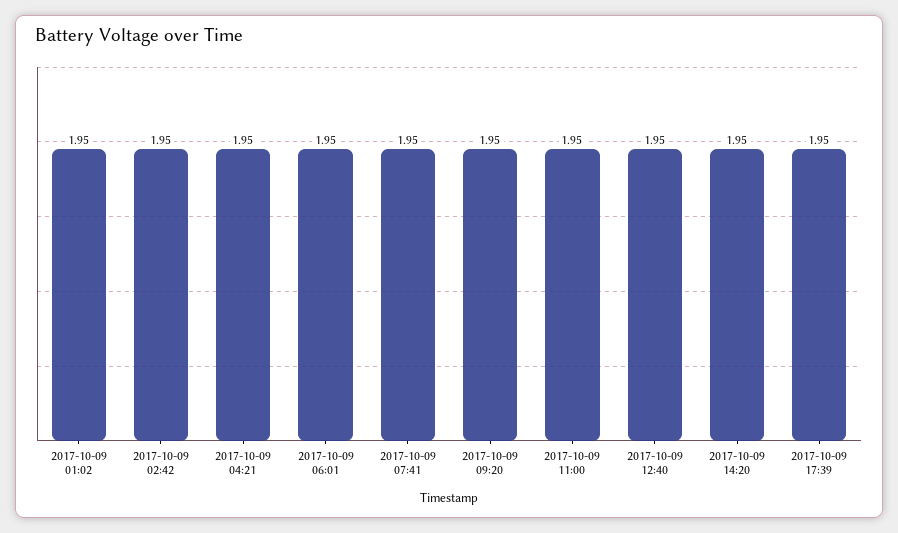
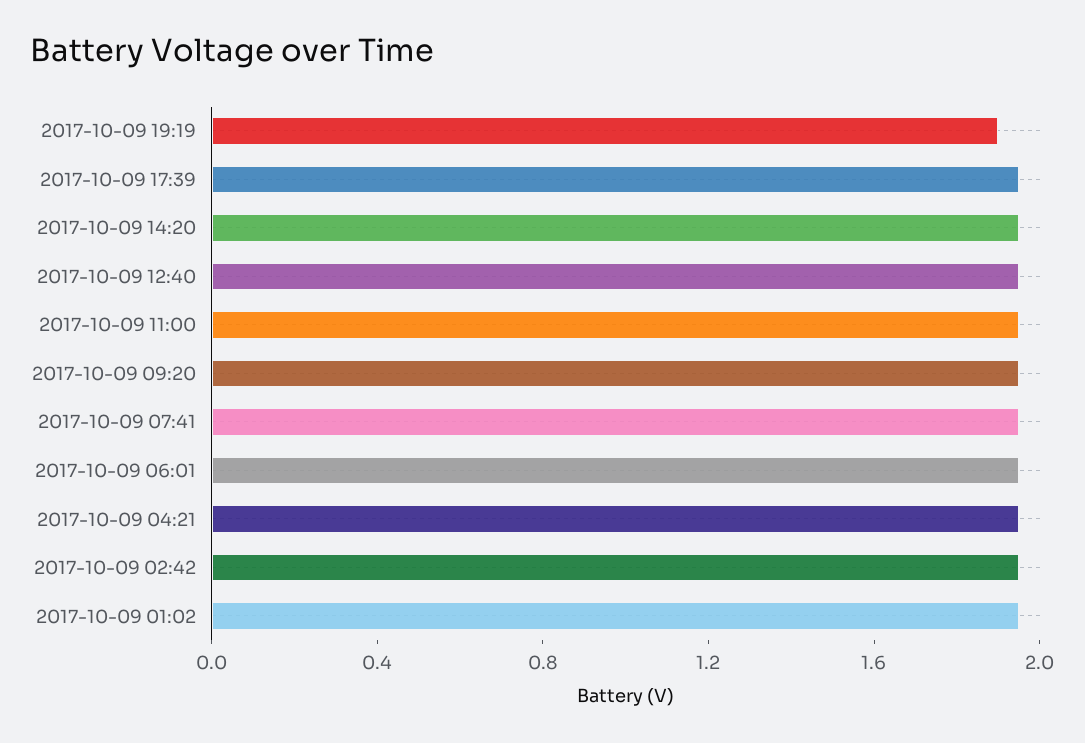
2017-10-09 19:19: none -> 1.9

